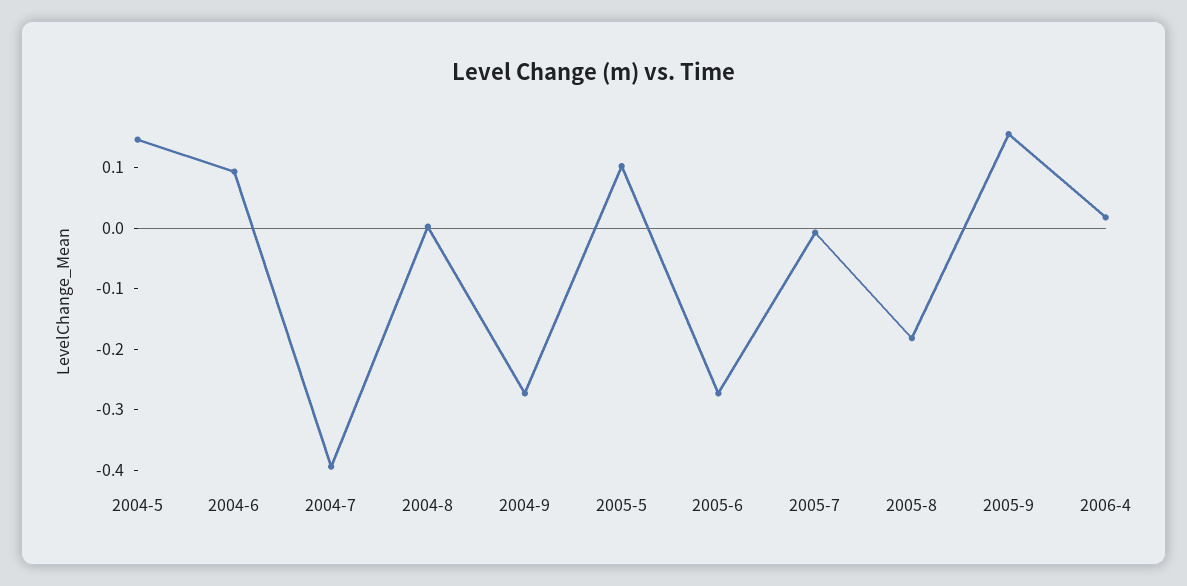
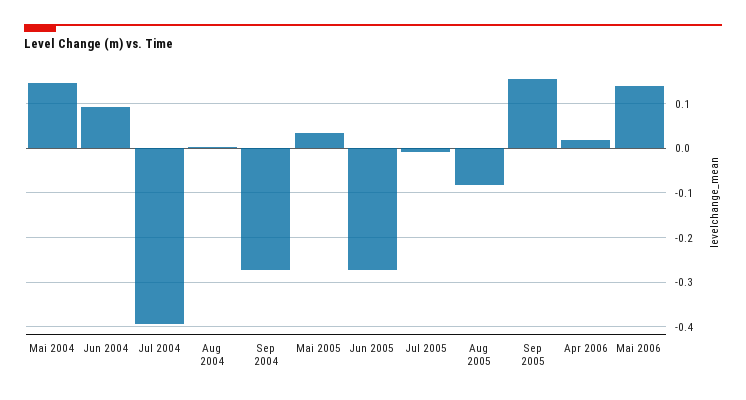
2005-5: 0.1 -> 0.04
2005-8: -0.18 -> -0.08
Mai 2006: none -> 0.14

